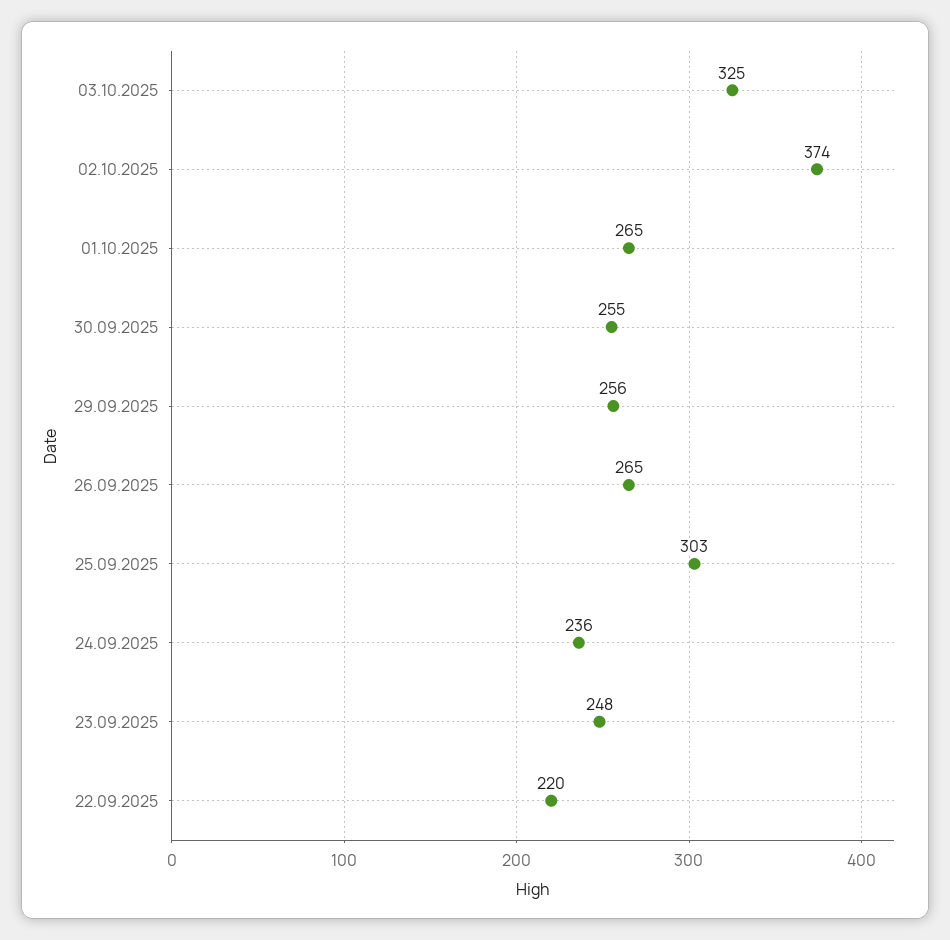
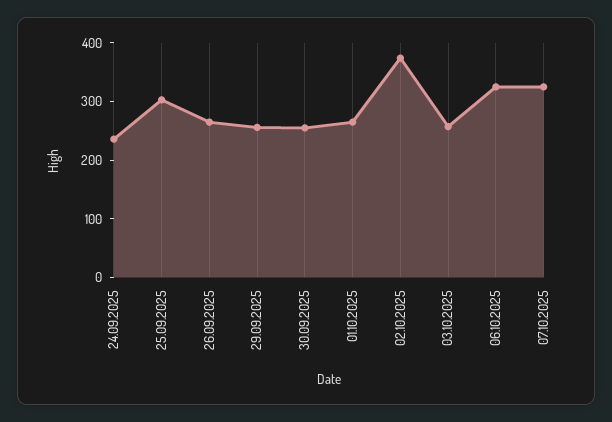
03.10.2025: 325 -> 260
23.09.2025: 248 -> none
22.09.2025: 220 -> none
06.10.2025: none -> 320
07.10.2025: none -> 320

